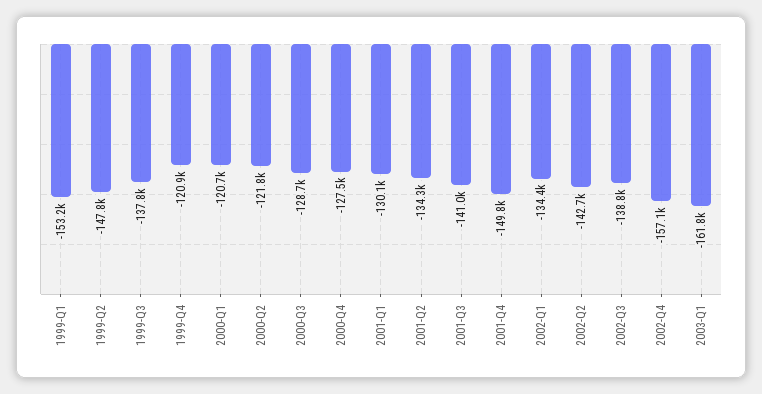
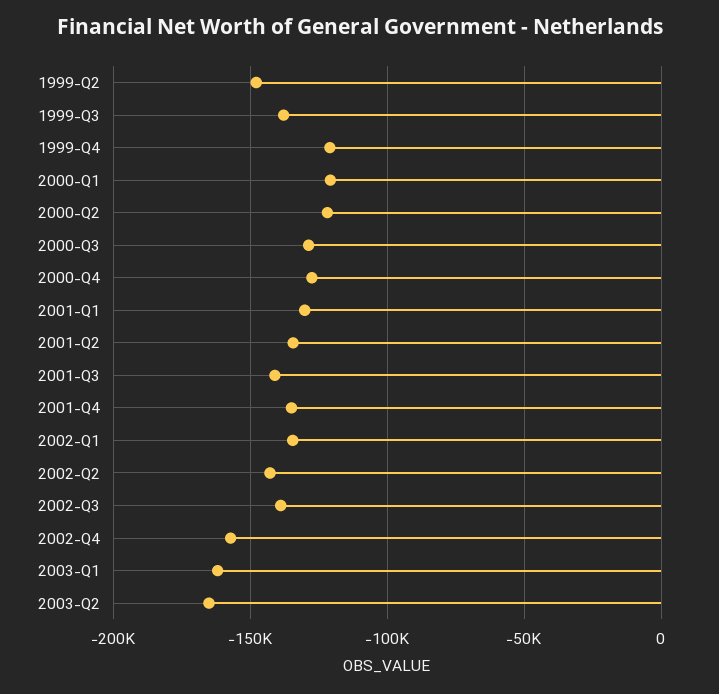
1999-Q1: -153200 -> none
2001-Q4: -149800 -> -135000
2003-Q2: none -> -165000

